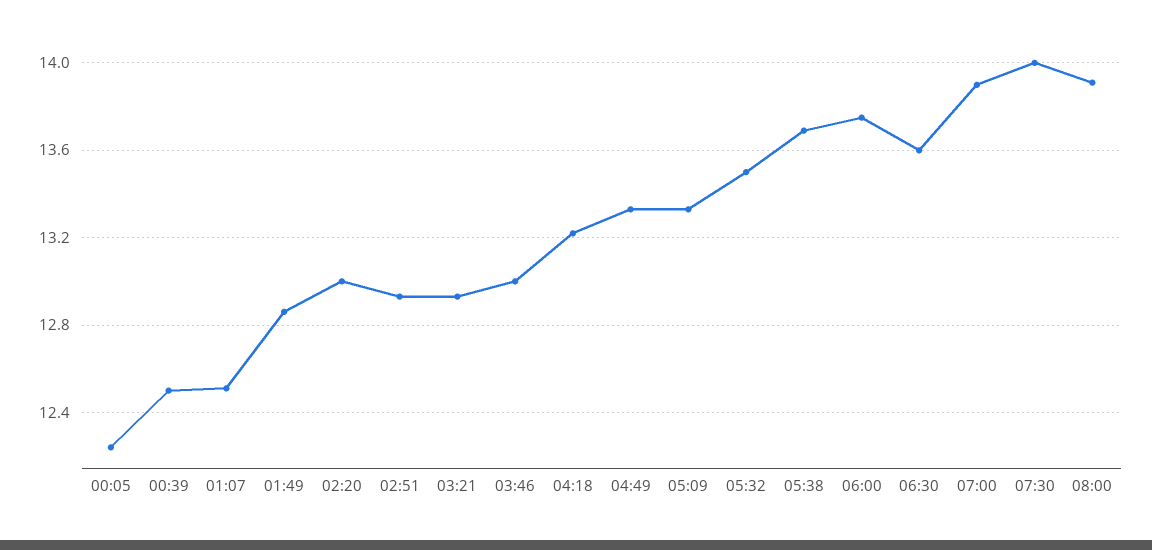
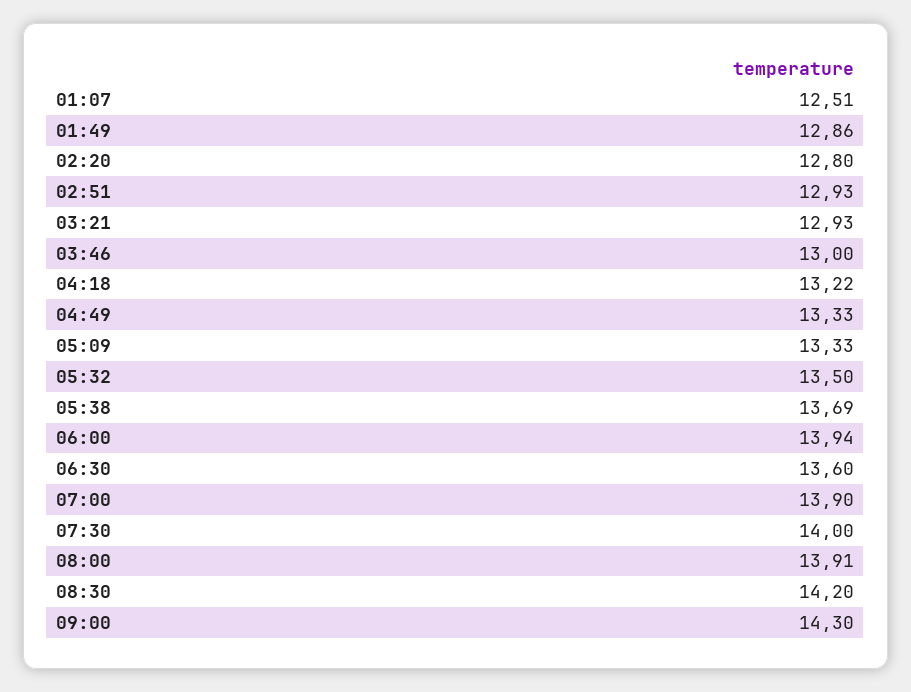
00:05: 12.25 -> none
00:39: 12.5 -> none
02:20: 13 -> 12.8
06:00: 13.75 -> 13.94
08:30: none -> 14.2
09:00: none -> 14.3

